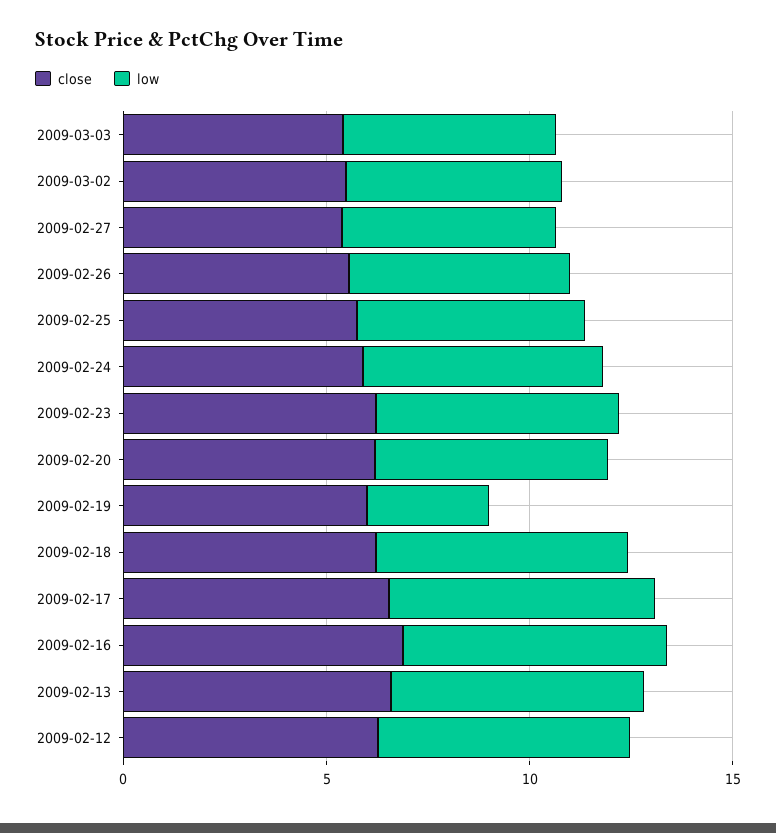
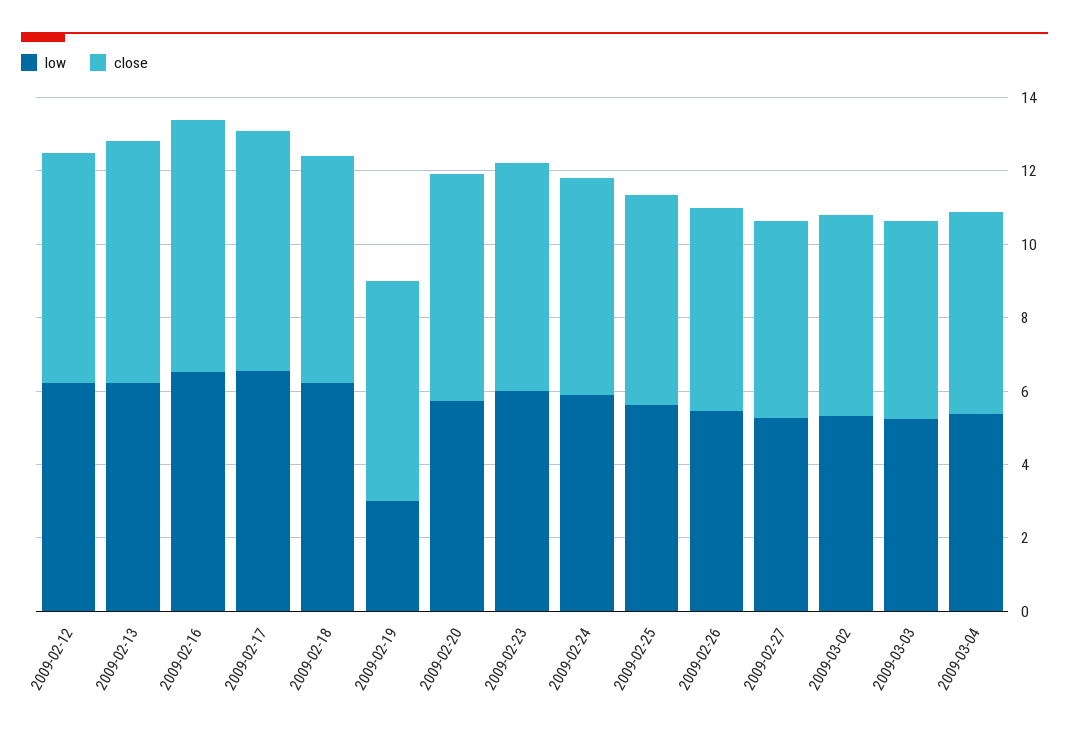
low, 2009-03-04: none -> 5.5
close, 2009-03-04: none -> 5.5

